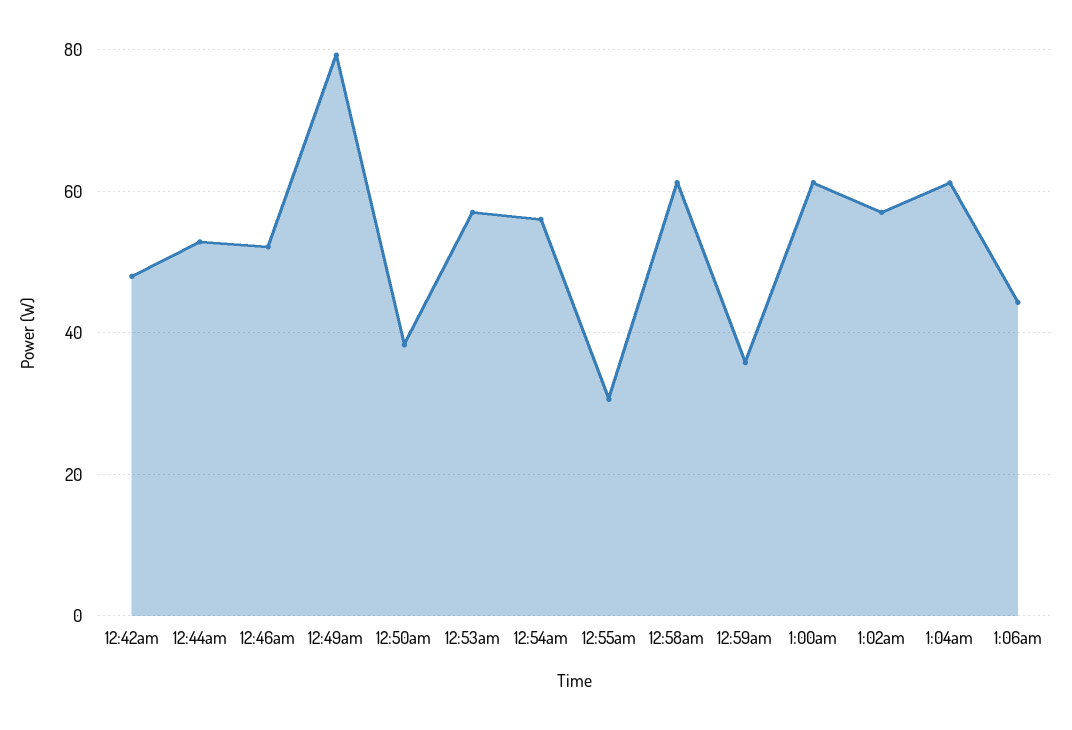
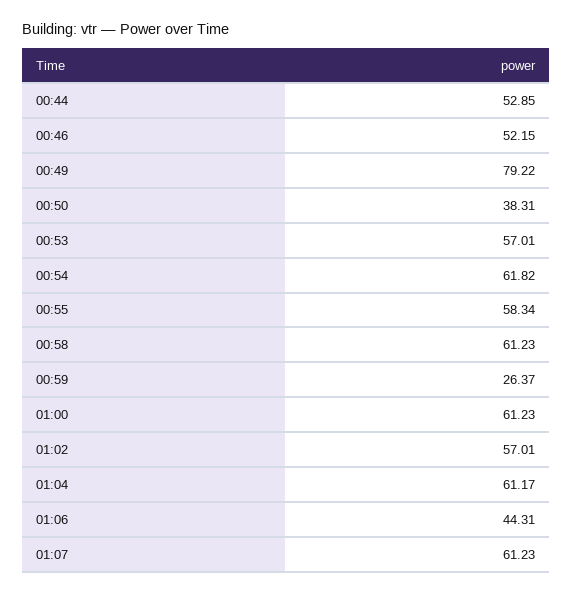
12:42am: 48 -> none
12:54am: 56 -> 61.82
12:55am: 30 -> 58.34
12:59am: 36 -> 26.37
01:07: none -> 61.23

